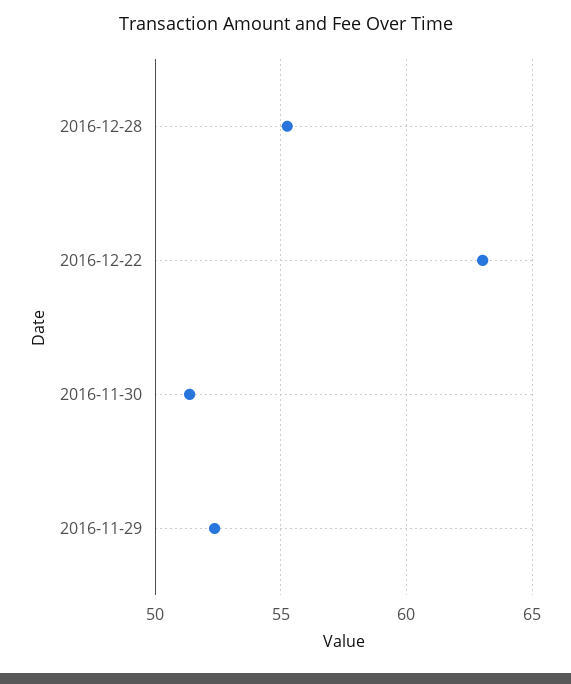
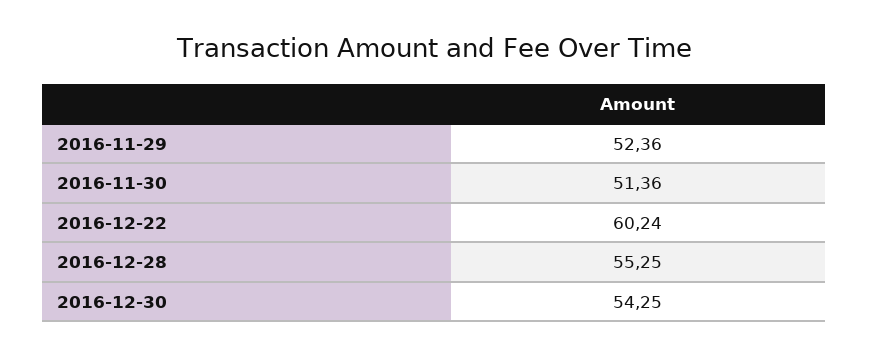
2016-12-22: 63 -> 60.24
2016-12-30: none -> 54.25

